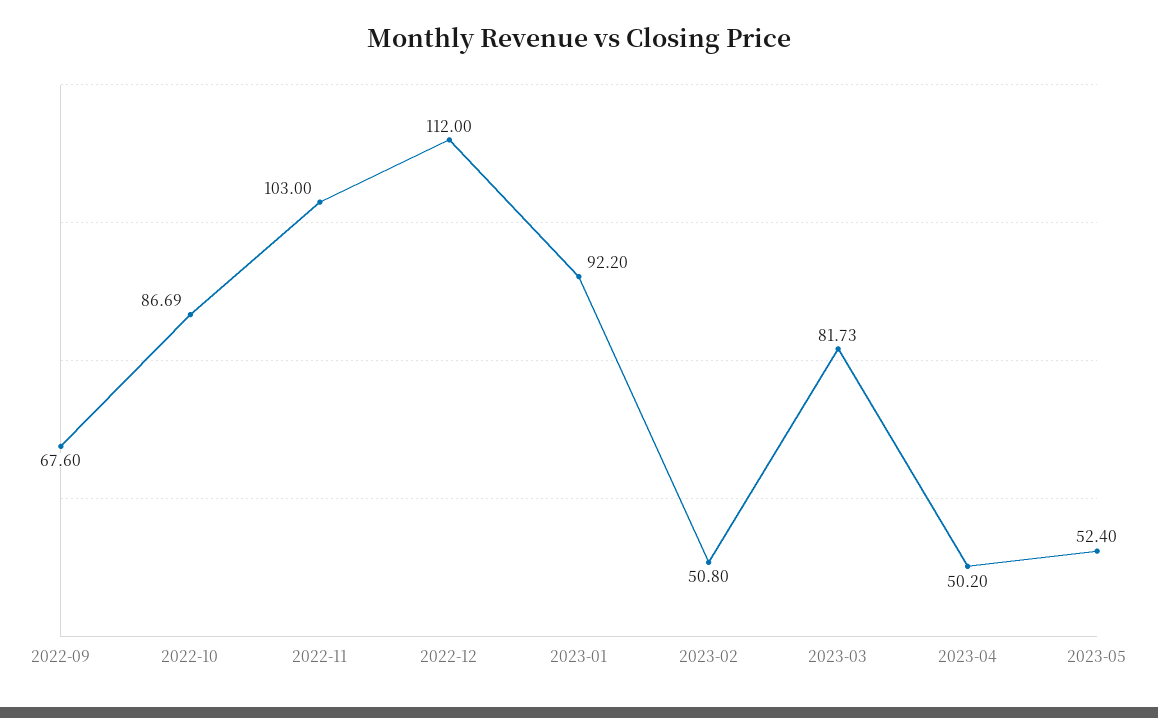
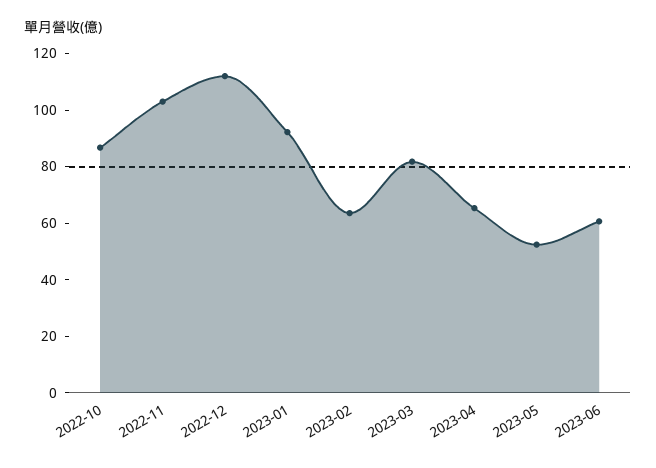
2022-09: 67.6 -> none
2023-02: 50.8 -> 65
2023-04: 50.2 -> 65
2023-06: none -> 60

